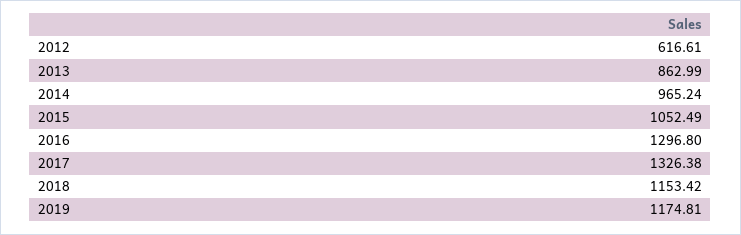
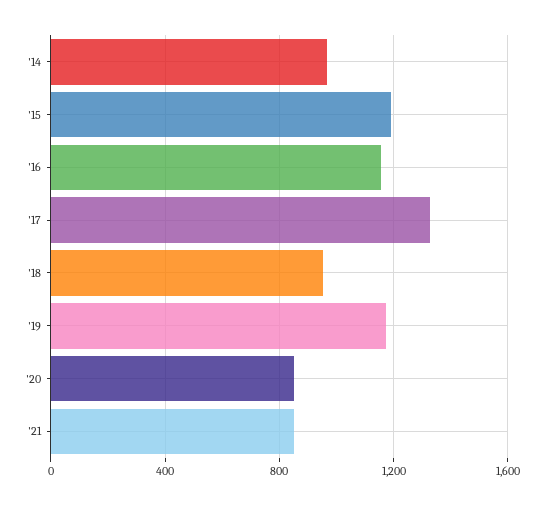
2012: 616.61 -> none
2013: 862.99 -> none
2015: 1052.49 -> 1200
2016: 1296.8 -> 1150
2018: 1153.42 -> 950
'20: none -> 850
'21: none -> 850

